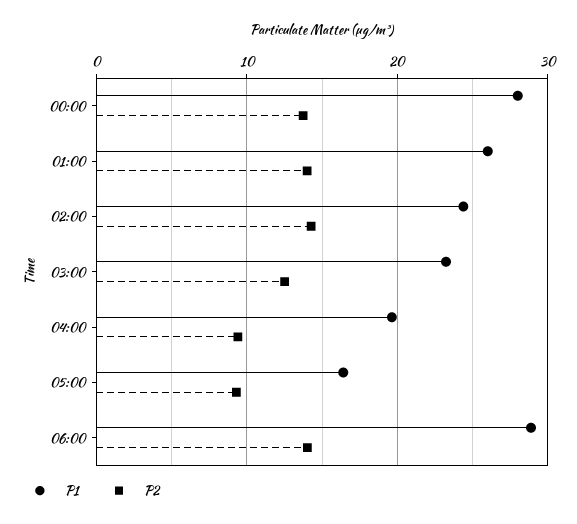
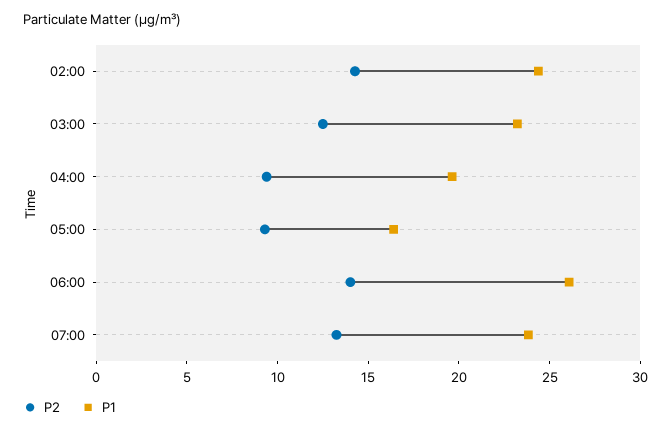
P1, 00:00: 28 -> none
P2, 00:00: 14 -> none
P1, 01:00: 26 -> none
P2, 01:00: 14 -> none
P1, 06:00: 29 -> 26
P2, 07:00: none -> 13
P1, 07:00: none -> 24

